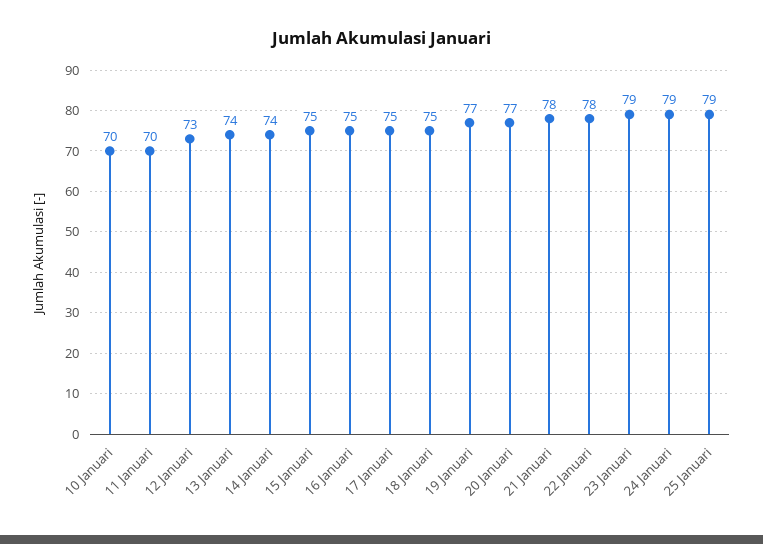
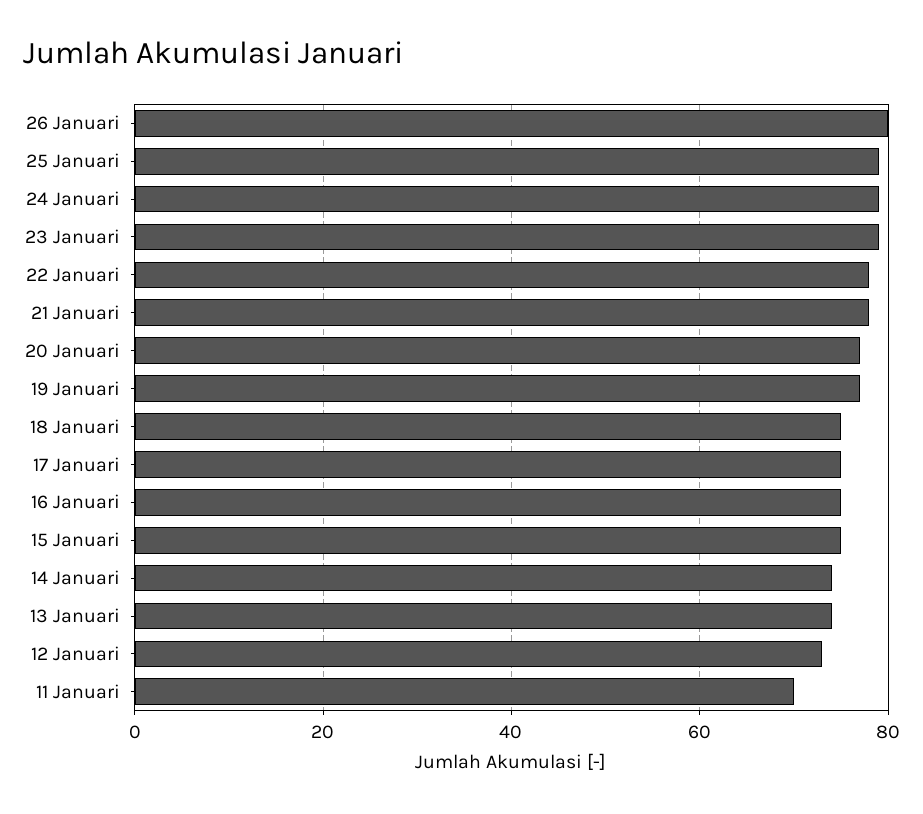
10 Januari: 70 -> none
26 Januari: none -> 80

